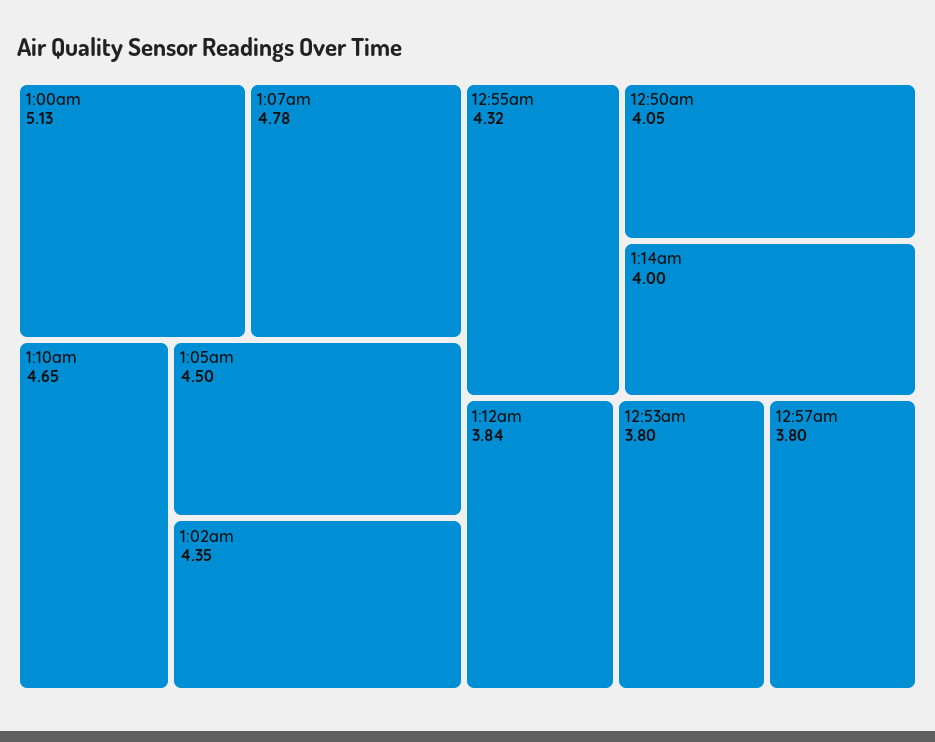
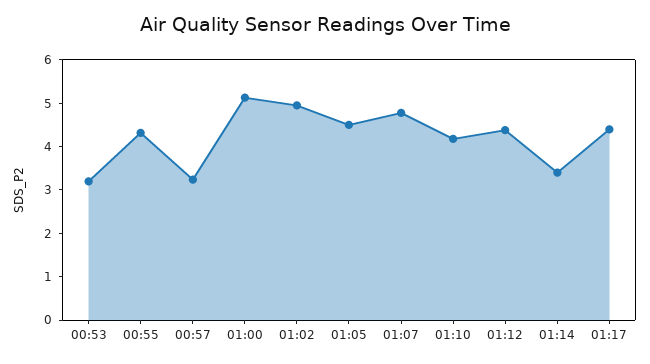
1:10am: 4.65 -> 4.2
1:02am: 4.35 -> 5
12:50am: 4.05 -> none
1:14am: 4 -> 3.4
1:12am: 3.84 -> 4.4
12:53am: 3.8 -> 3.2
12:57am: 3.8 -> 3.2
01:17: none -> 4.4

